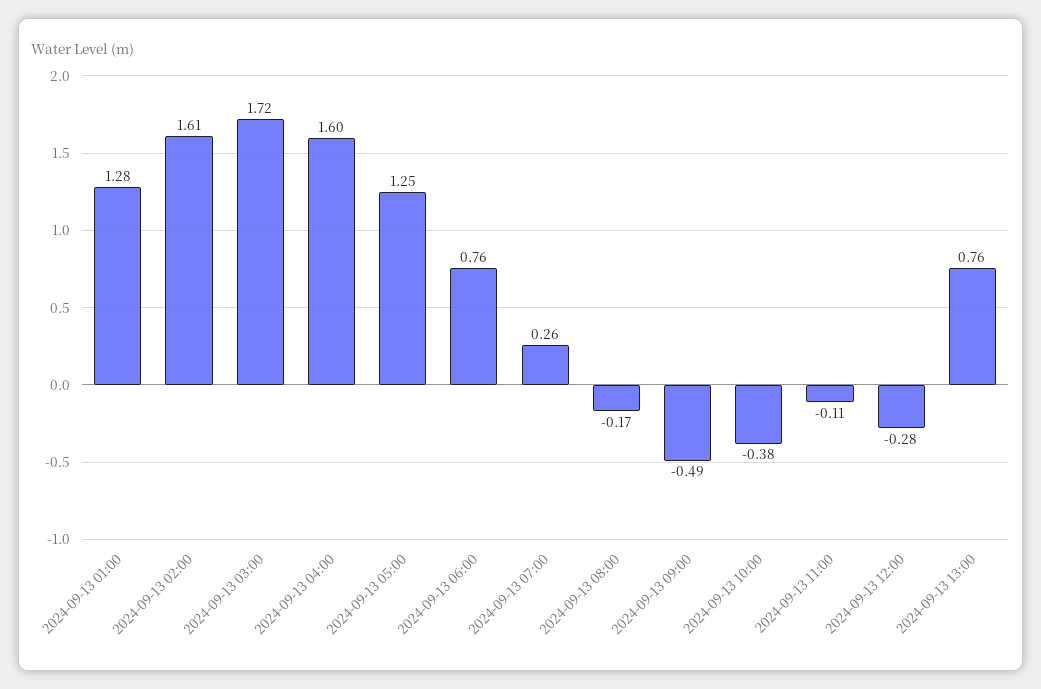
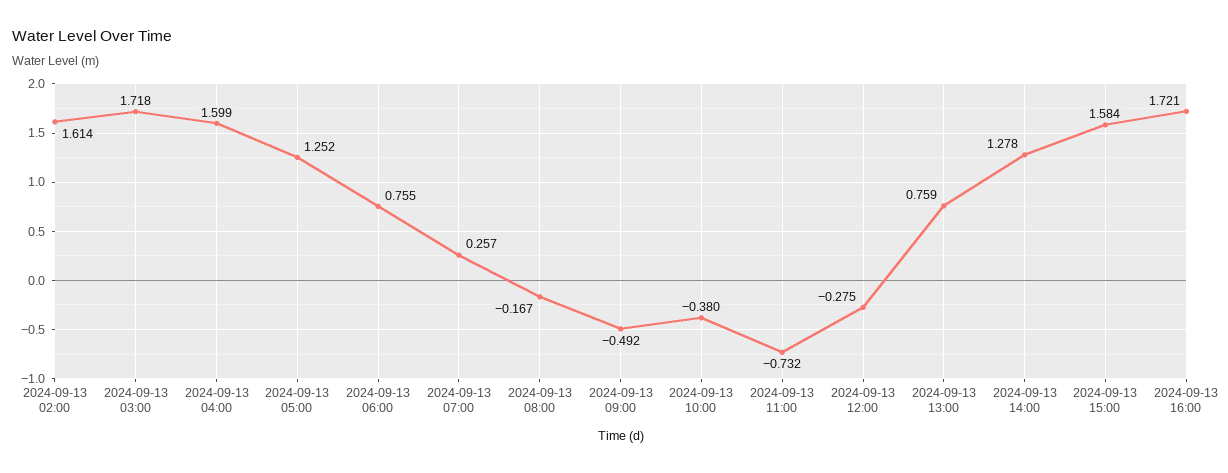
2024-09-13 01:00: 1.28 -> none
2024-09-13 11:00: -0.11 -> -0.732
2024-09-13 14:00: none -> 1.278
2024-09-13 15:00: none -> 1.584
2024-09-13 16:00: none -> 1.721

